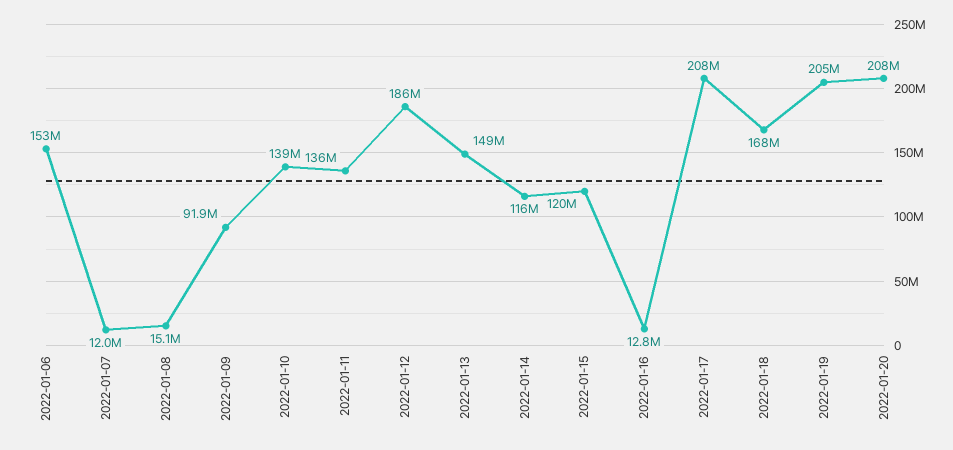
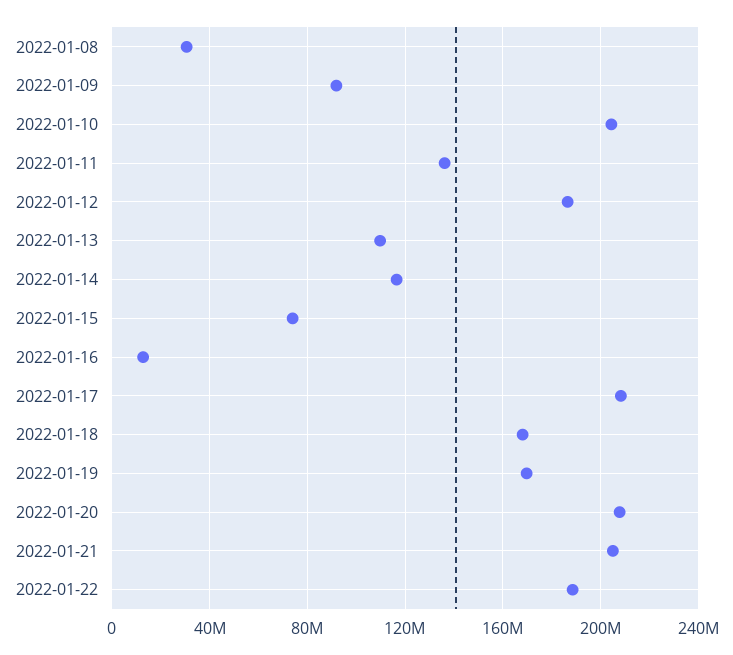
2022-01-06: 153000000 -> none
2022-01-07: 12000000 -> none
2022-01-08: 15100000 -> 30000000
2022-01-10: 139000000 -> 205000000
2022-01-13: 149000000 -> 110000000
2022-01-15: 120000000 -> 75000000
2022-01-19: 205000000 -> 170000000
2022-01-21: none -> 205000000
2022-01-22: none -> 190000000

